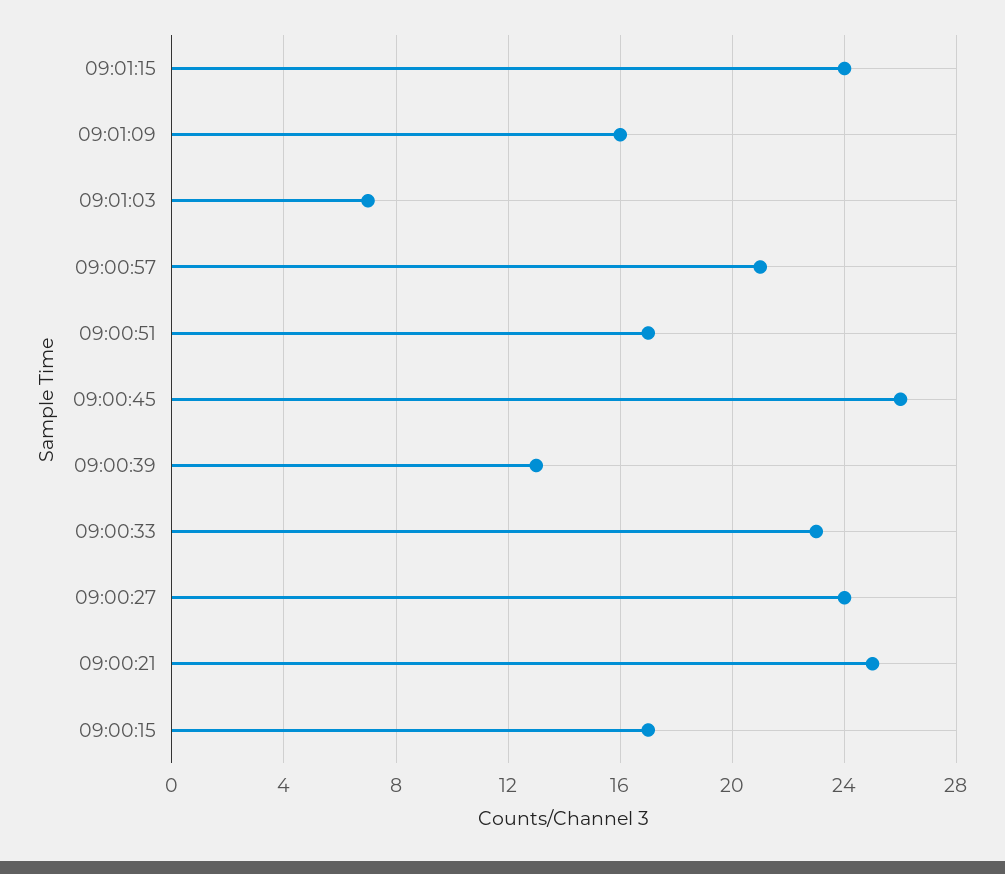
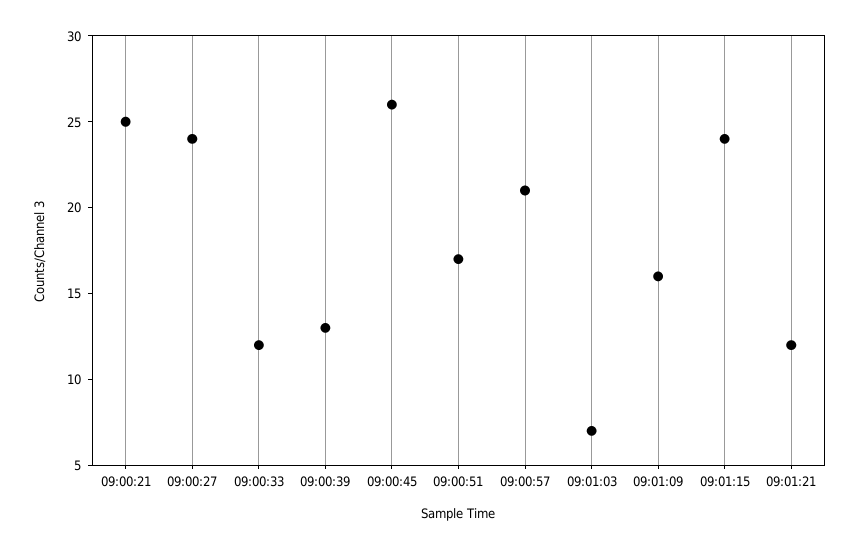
09:00:33: 23 -> 12
09:00:15: 17 -> none
09:01:21: none -> 12

